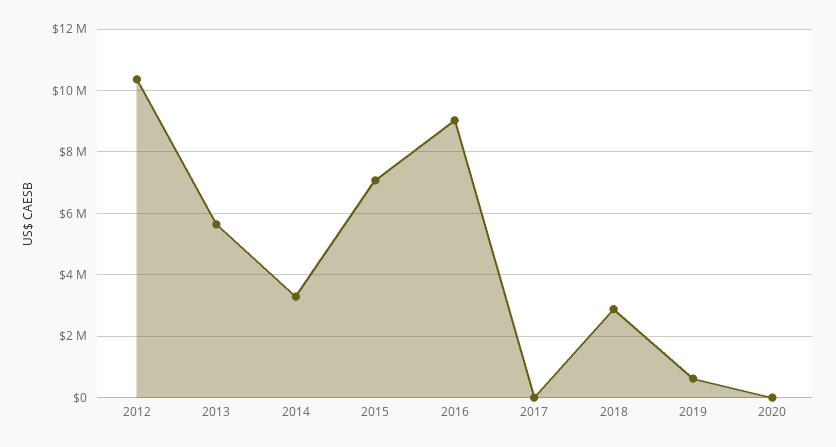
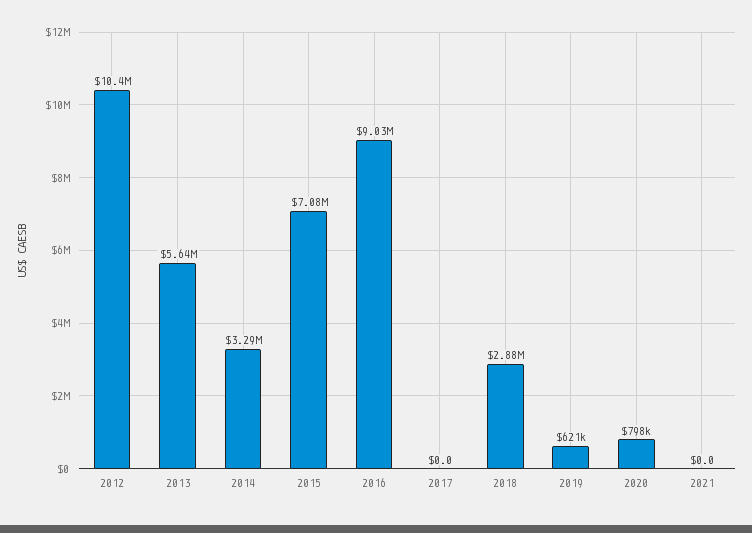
2020: 0 -> 798000
2021: none -> 0

